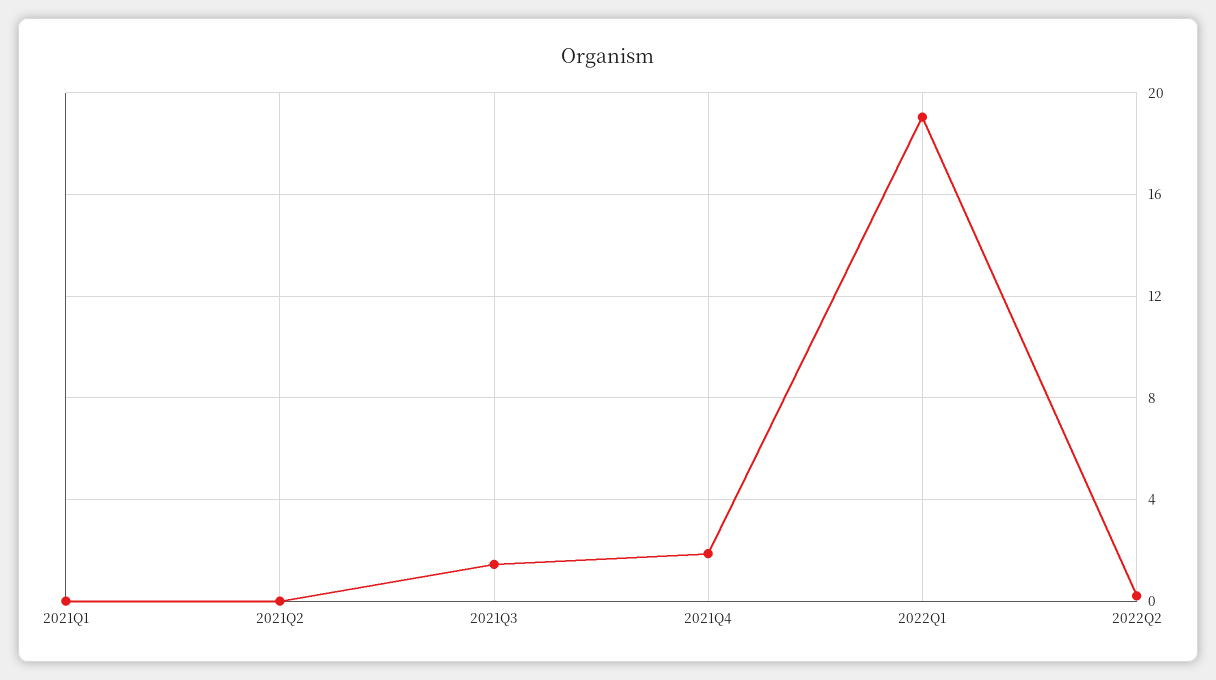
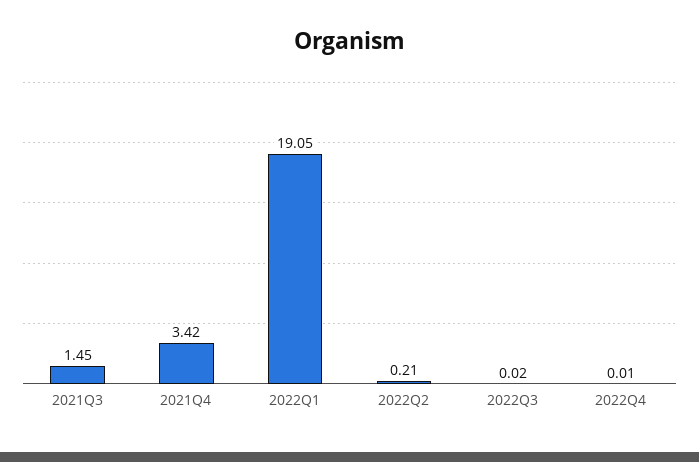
2021Q1: 0 -> none
2021Q2: 0 -> none
2021Q4: 2 -> 3.42
2022Q3: none -> 0.02
2022Q4: none -> 0.01

